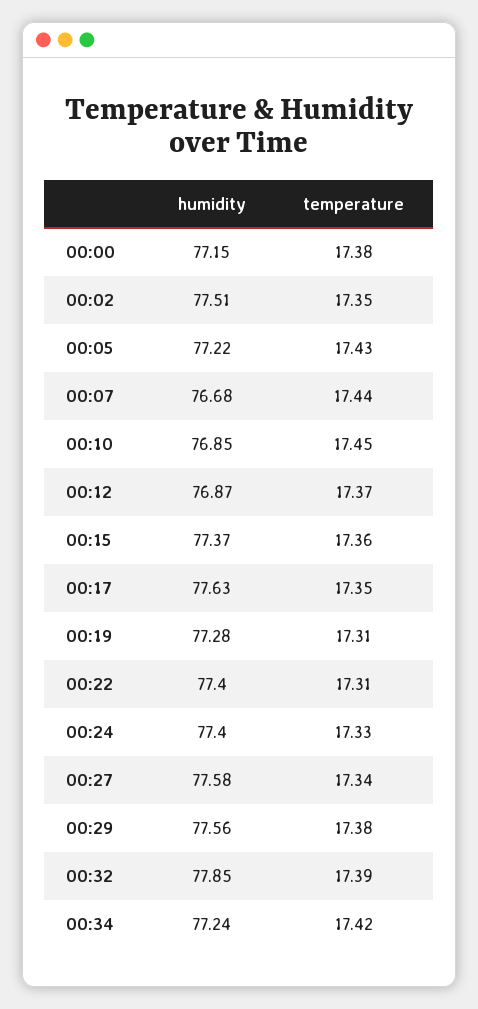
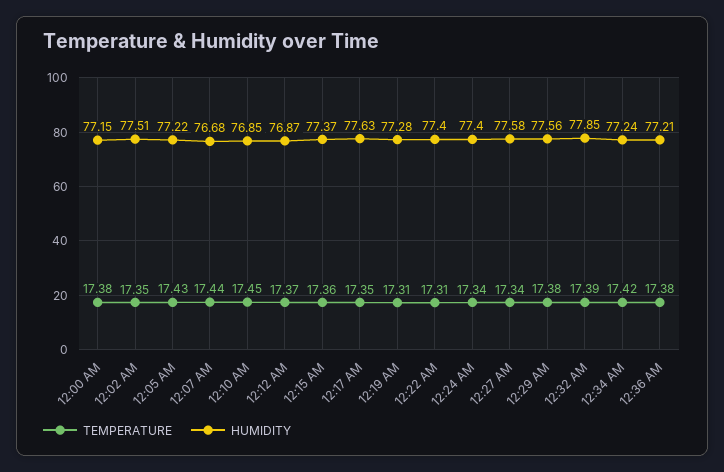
temperature, 00:24: 17.33 -> 17.34
temperature, 12:36 AM: none -> 17.38
humidity, 12:36 AM: none -> 77.21

